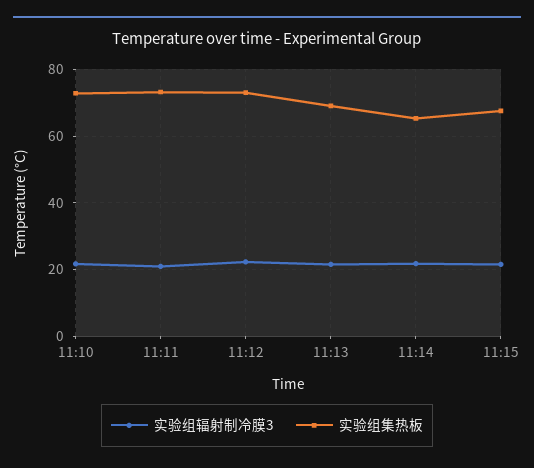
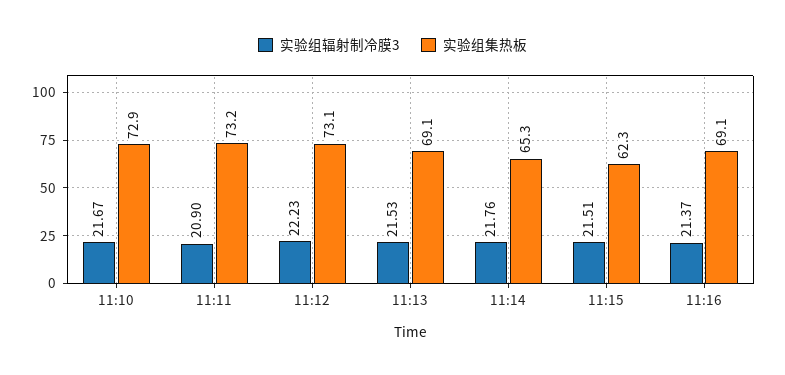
实验组集热板, 11:15: 68 -> 62.3
实验组辐射制冷膜3, 11:16: none -> 21.37
实验组集热板, 11:16: none -> 69.1

